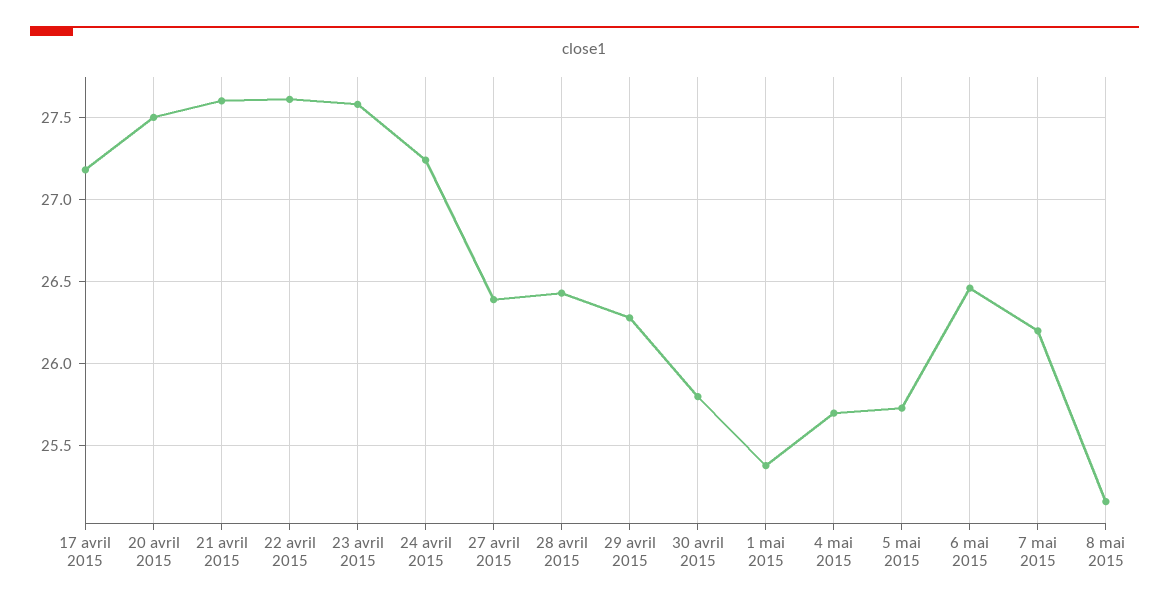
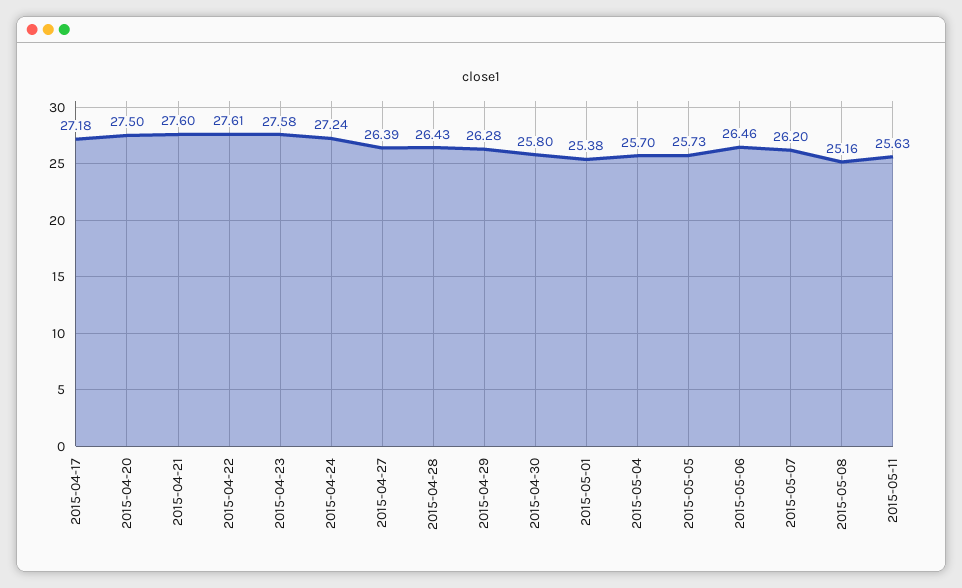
2015-05-11: none -> 25.63

